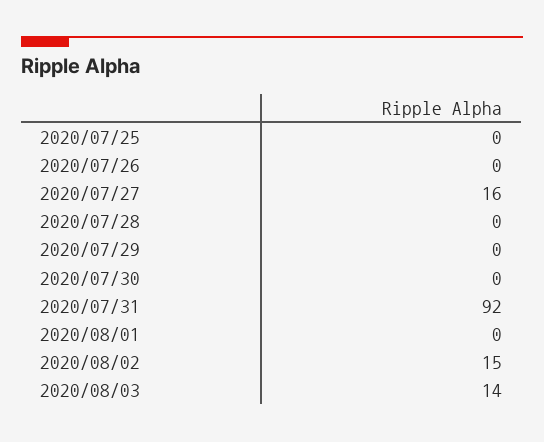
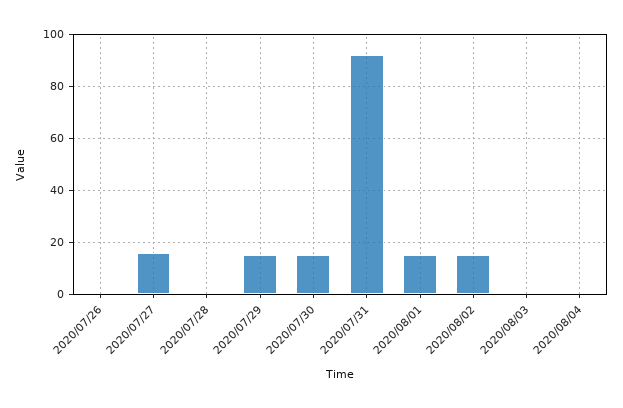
2020/07/25: 0 -> none
2020/07/29: 0 -> 15
2020/07/30: 0 -> 15
2020/08/01: 0 -> 15
2020/08/03: 14 -> 0
2020/08/04: none -> 0

